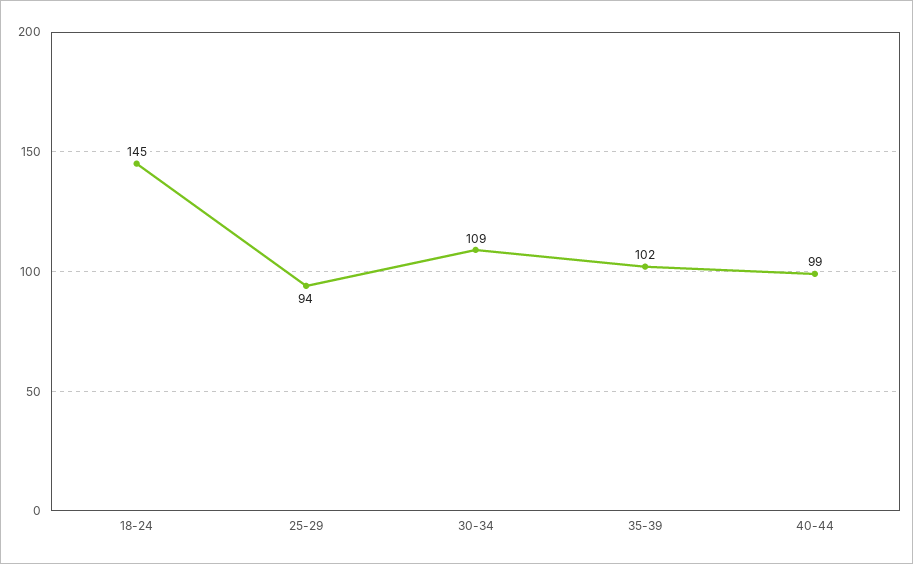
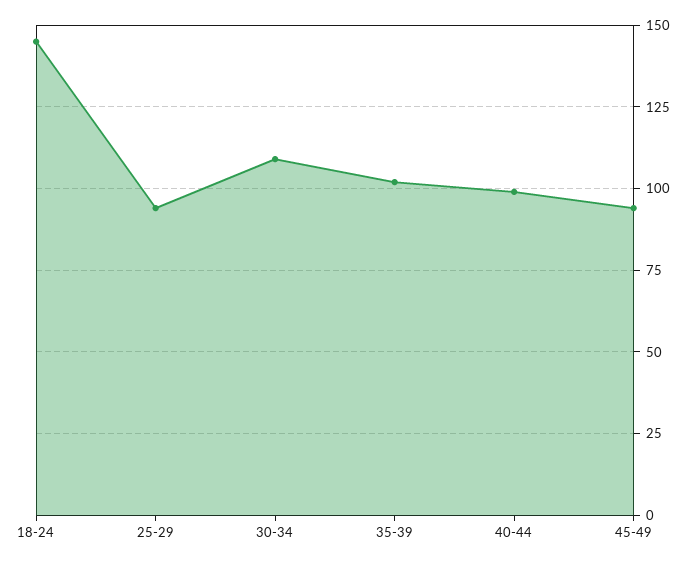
45-49: none -> 95

